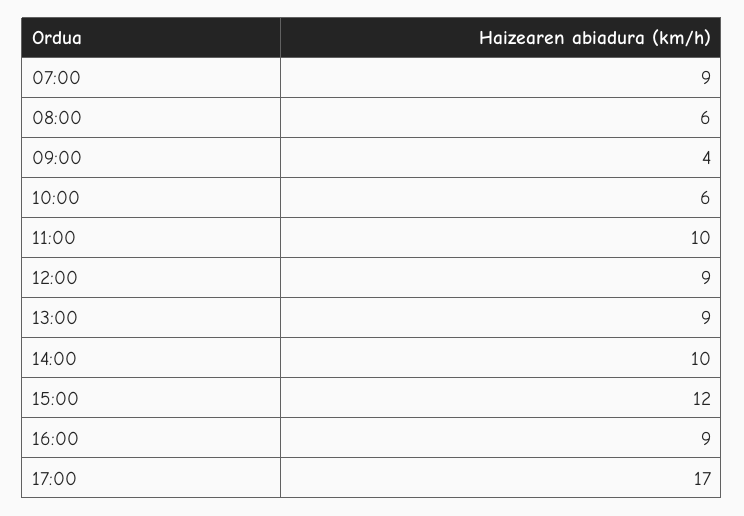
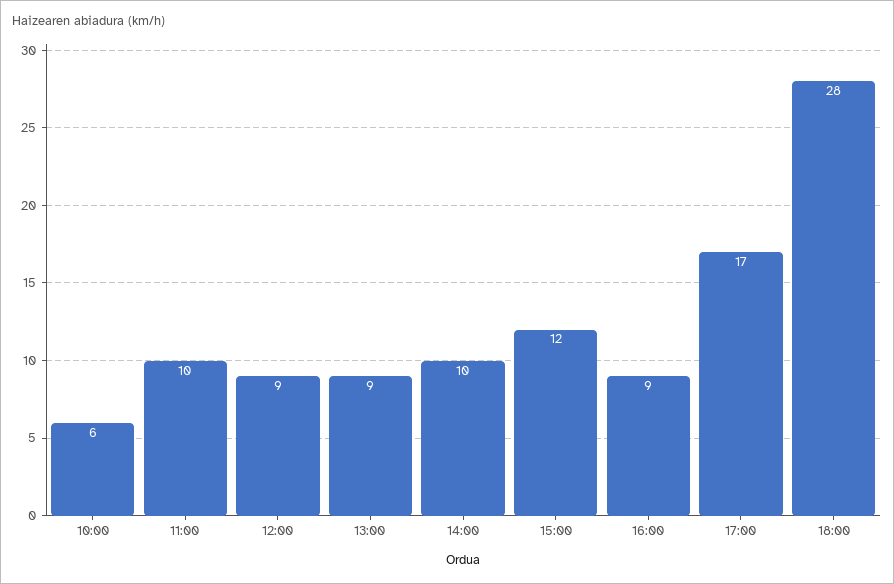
07:00: 9 -> none
08:00: 6 -> none
09:00: 4 -> none
18:00: none -> 28

